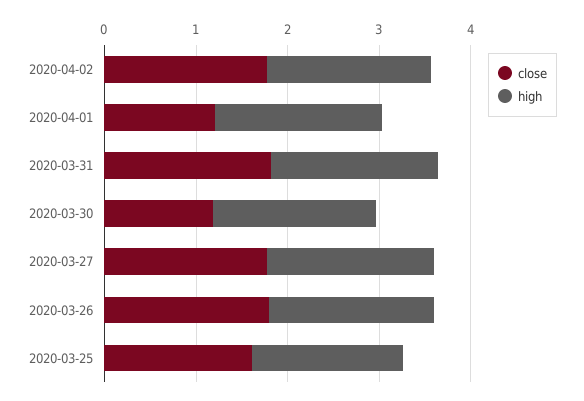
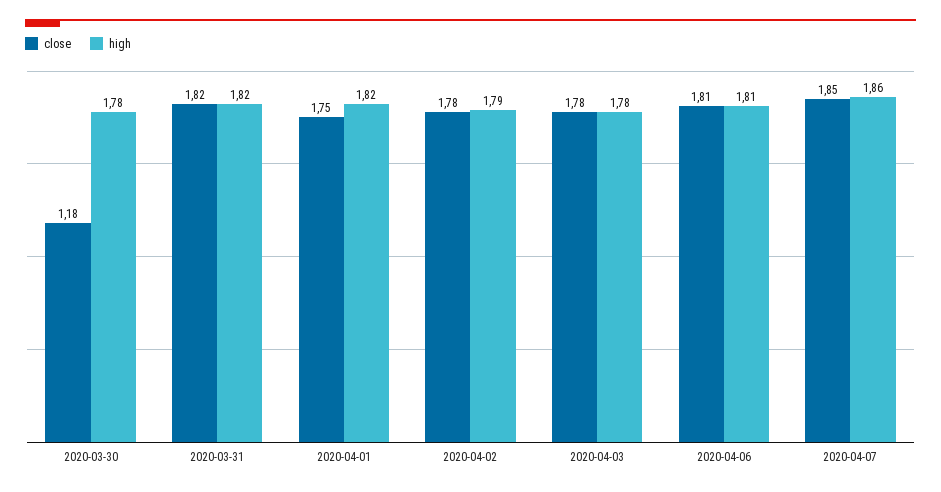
close, 2020-04-01: 1.2 -> 1.75
close, 2020-03-27: 1.8 -> none
high, 2020-03-27: 1.8 -> none
close, 2020-03-26: 1.8 -> none
high, 2020-03-26: 1.8 -> none
close, 2020-03-25: 1.6 -> none
high, 2020-03-25: 1.6 -> none
close, 2020-04-03: none -> 1.78
high, 2020-04-03: none -> 1.78
close, 2020-04-06: none -> 1.81
high, 2020-04-06: none -> 1.81
close, 2020-04-07: none -> 1.85
high, 2020-04-07: none -> 1.86

